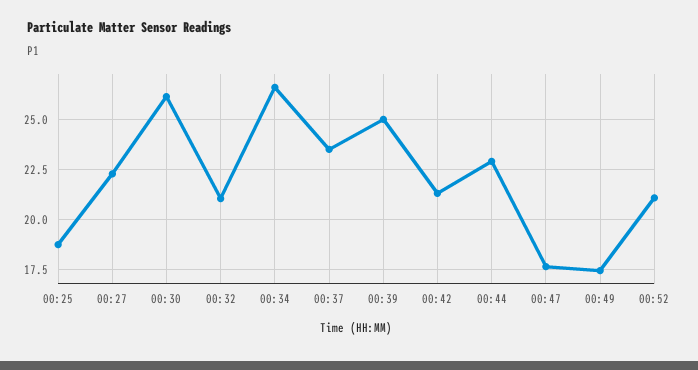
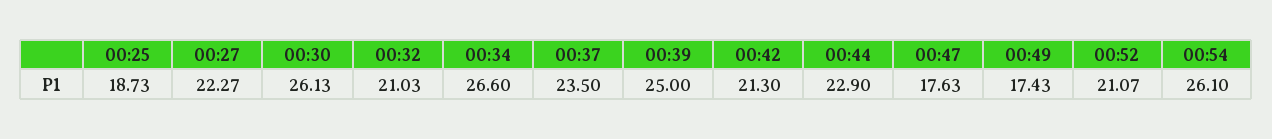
00:54: none -> 26.1

